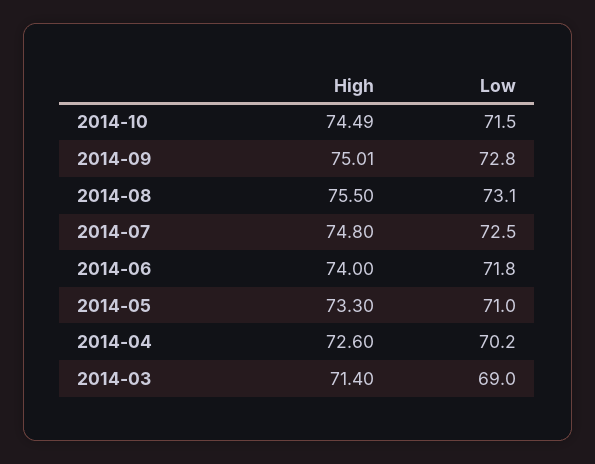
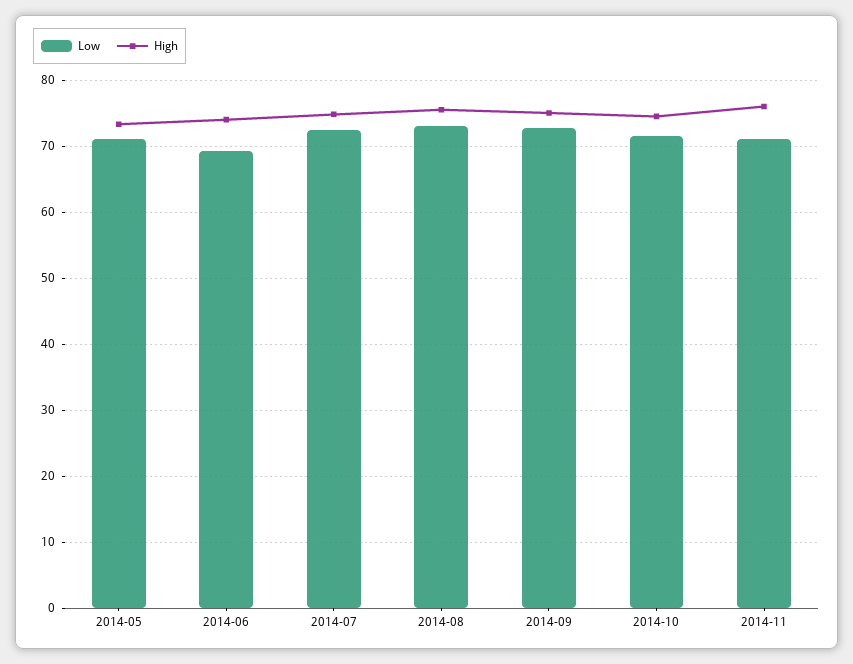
Low, 2014-06: 71.8 -> 69
High, 2014-04: 72.6 -> none
Low, 2014-04: 70.2 -> none
High, 2014-03: 71.4 -> none
Low, 2014-03: 69 -> none
Low, 2014-11: none -> 71
High, 2014-11: none -> 76

